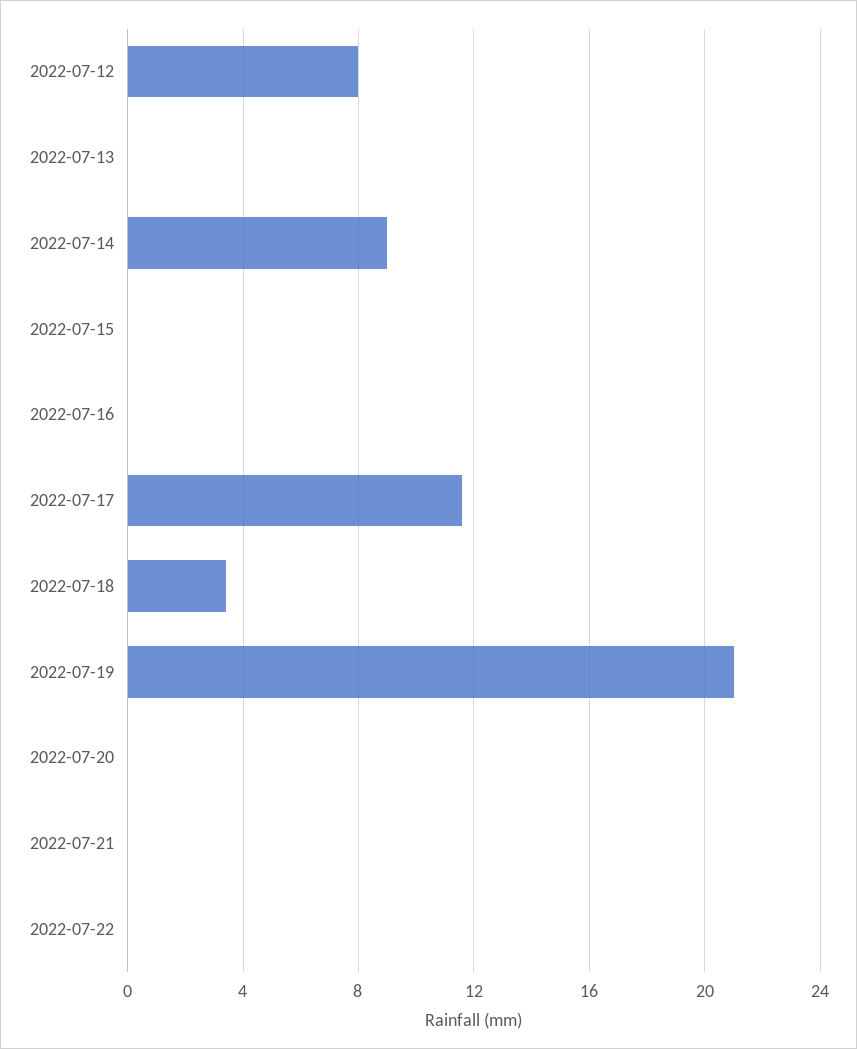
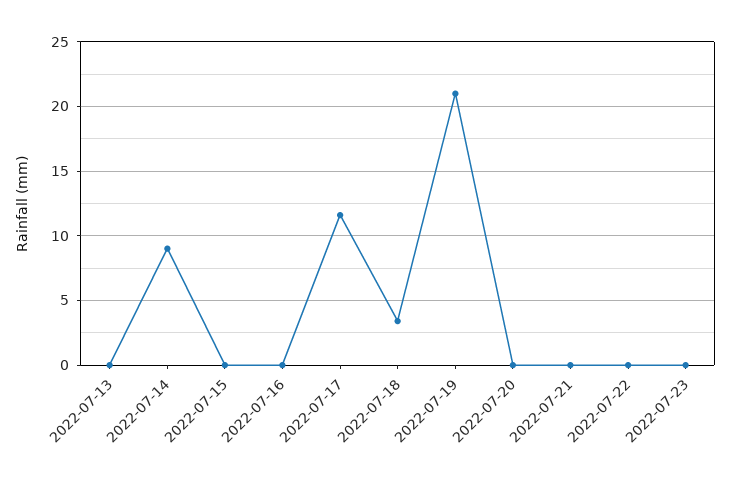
2022-07-12: 8 -> none
2022-07-23: none -> 0

